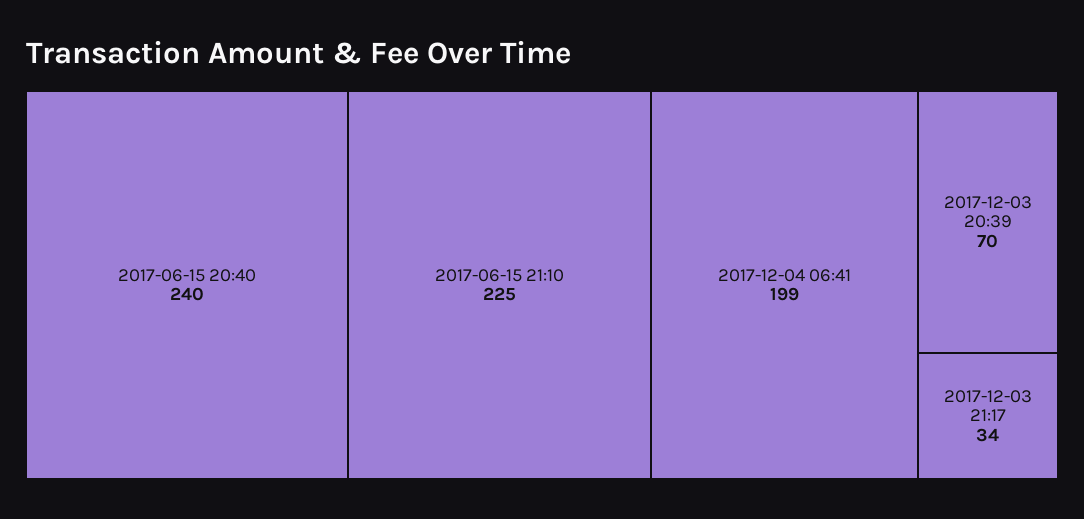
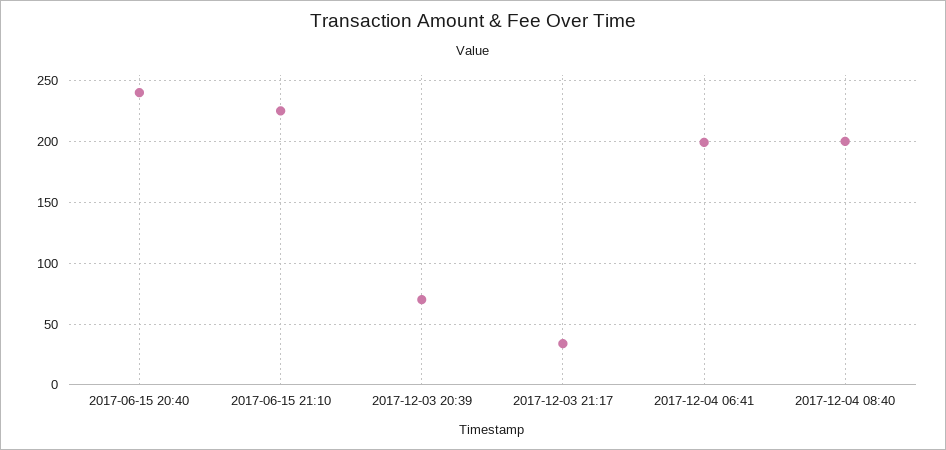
2017-12-04 08:40: none -> 200

